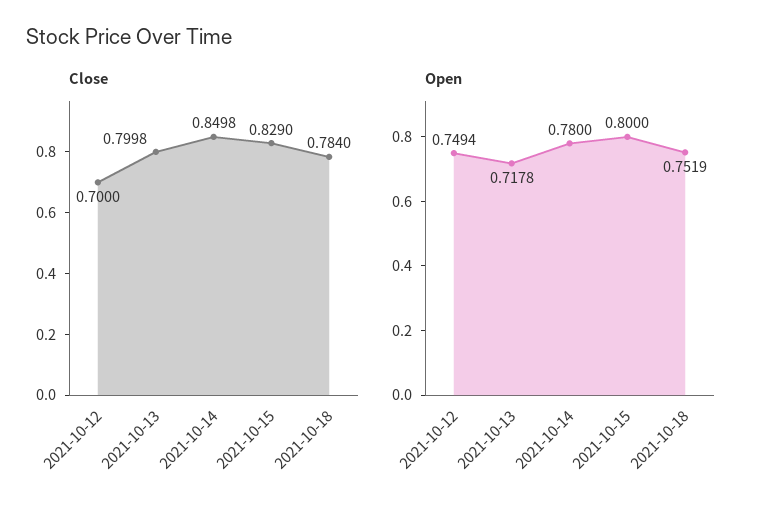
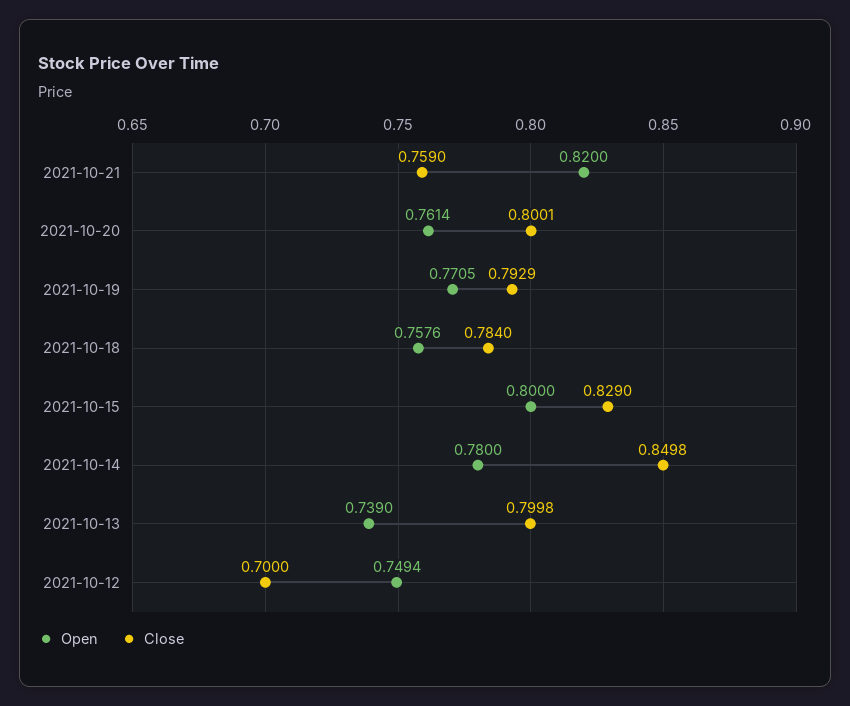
Open, 2021-10-13: 0.7178 -> 0.739
Open, 2021-10-18: 0.7519 -> 0.7576
Open, 2021-10-21: none -> 0.82
Close, 2021-10-21: none -> 0.759
Open, 2021-10-20: none -> 0.7614
Close, 2021-10-20: none -> 0.8001
Open, 2021-10-19: none -> 0.7705
Close, 2021-10-19: none -> 0.7929

